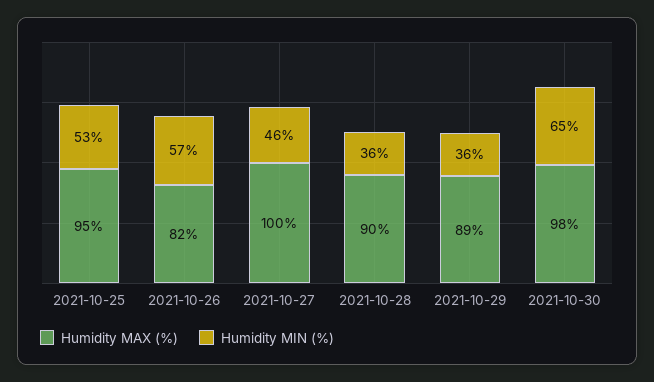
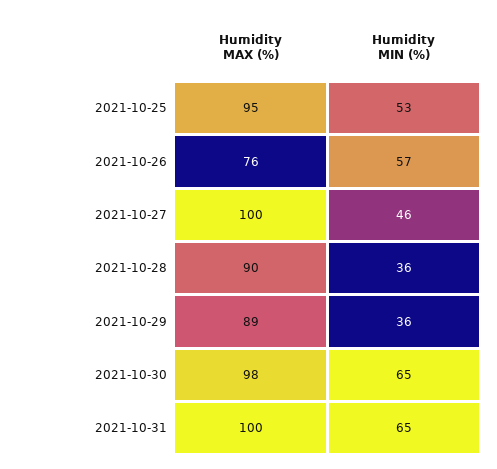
Humidity MAX (%), 2021-10-26: 82 -> 76
Humidity MAX (%), 2021-10-31: none -> 100
Humidity MIN (%), 2021-10-31: none -> 65

